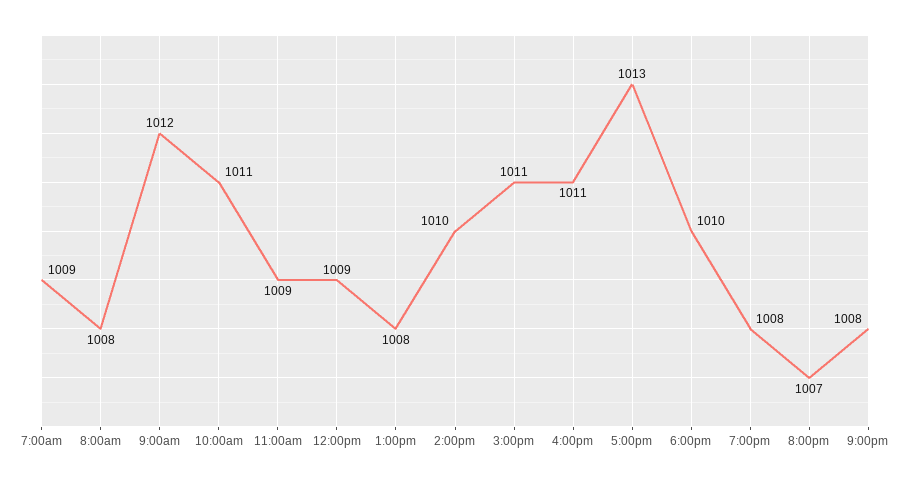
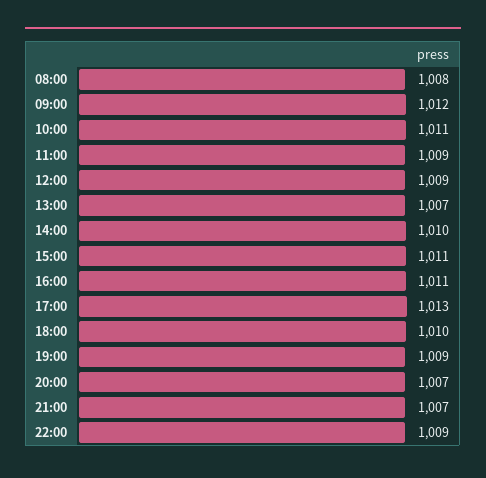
7:00am: 1009 -> none
1:00pm: 1008 -> 1007
7:00pm: 1008 -> 1009
9:00pm: 1008 -> 1007
22:00: none -> 1009

